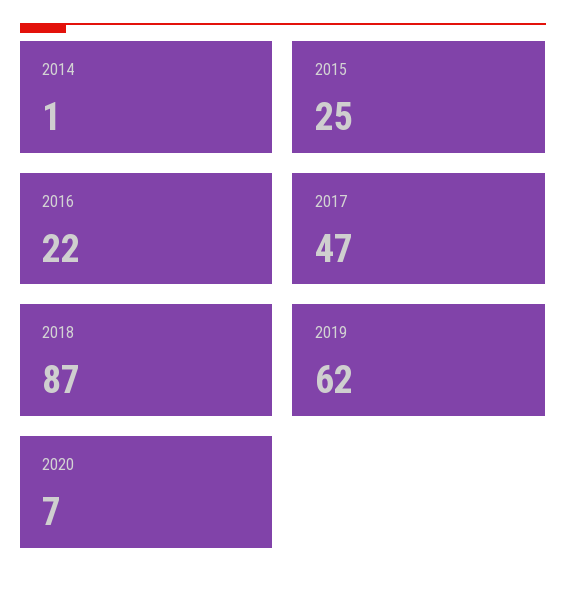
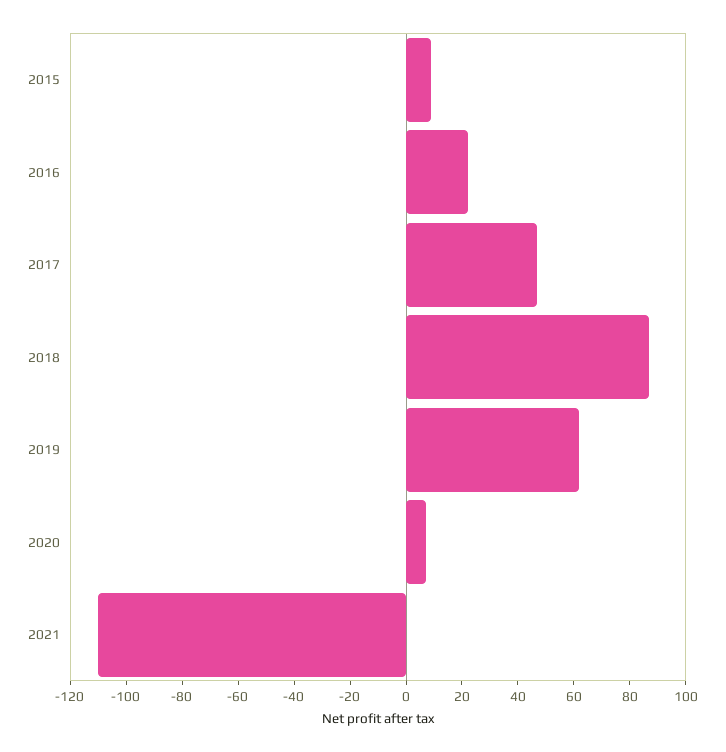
2014: 1 -> none
2015: 25 -> 10
2021: none -> -110

